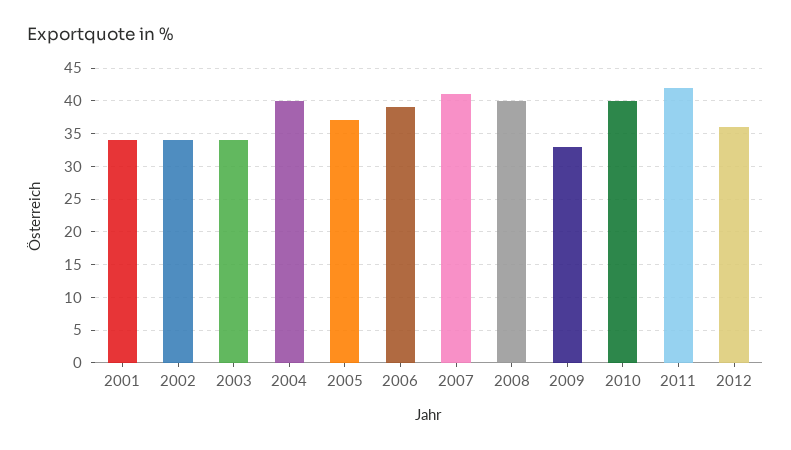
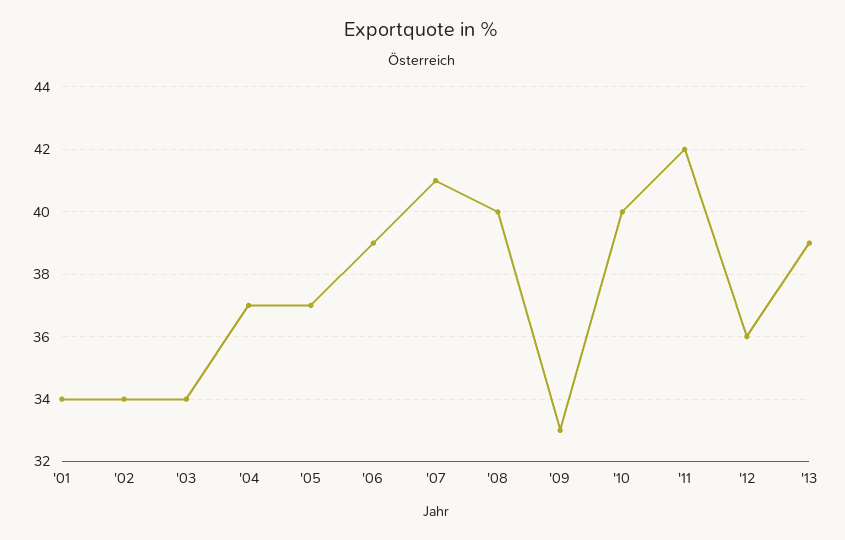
2004: 40 -> 37
'13: none -> 39

